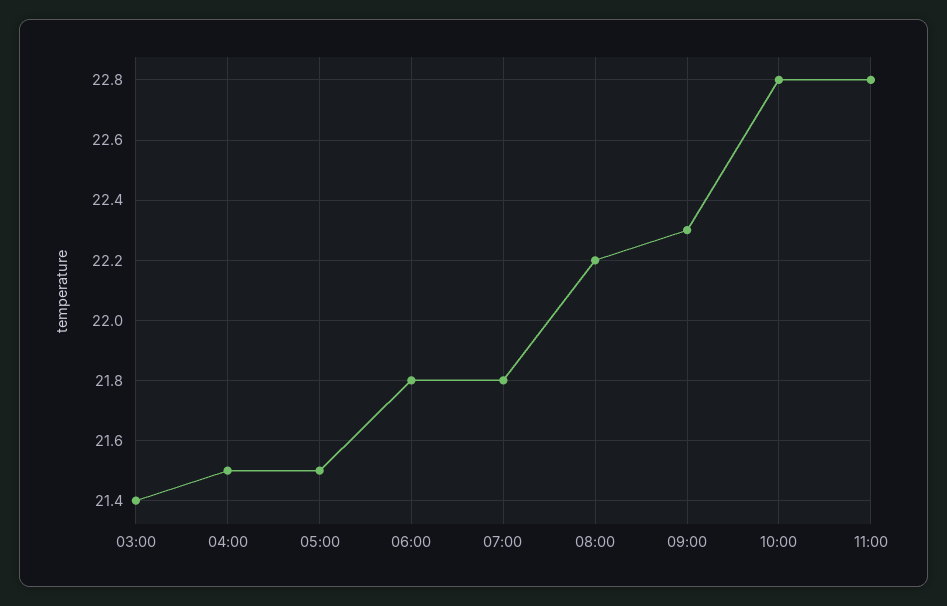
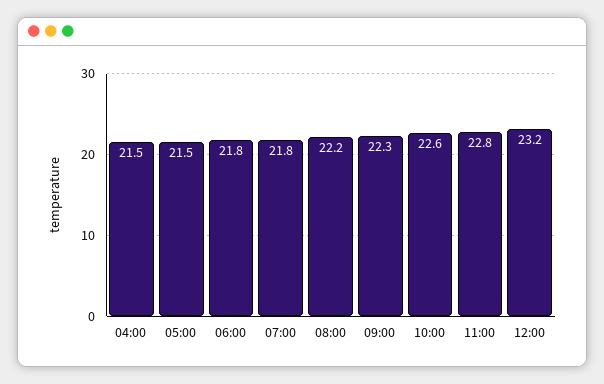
03:00: 21.4 -> none
10:00: 22.8 -> 22.6
12:00: none -> 23.2

